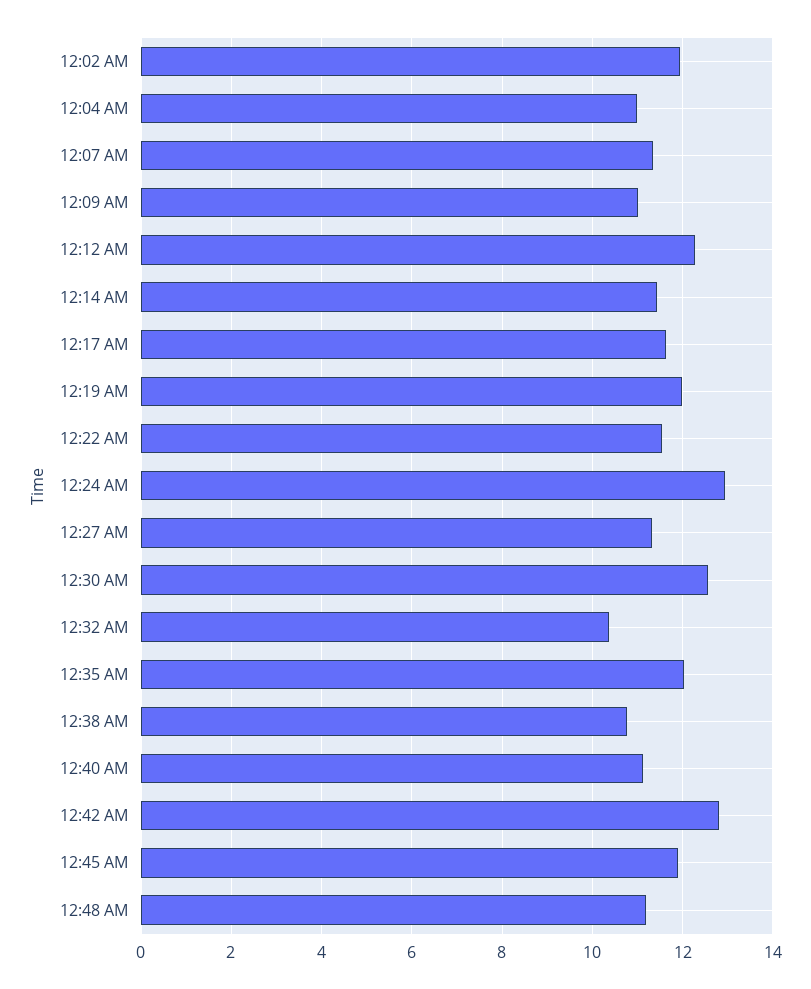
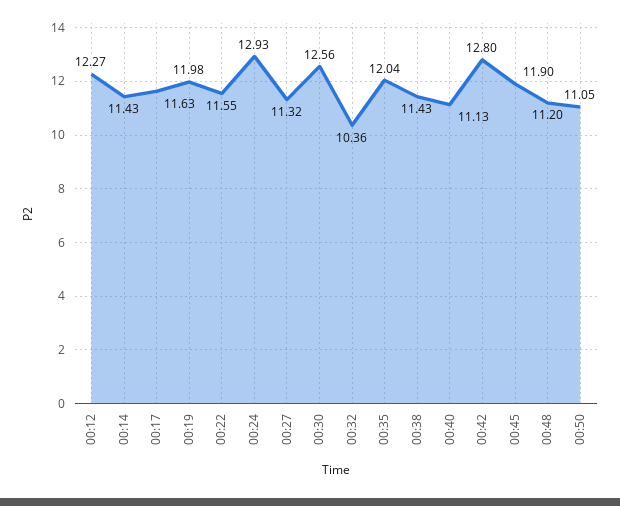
12:02 AM: 12 -> none
12:04 AM: 11 -> none
12:07 AM: 11.4 -> none
12:09 AM: 11 -> none
12:38 AM: 10.8 -> 11.43
00:50: none -> 11.05

